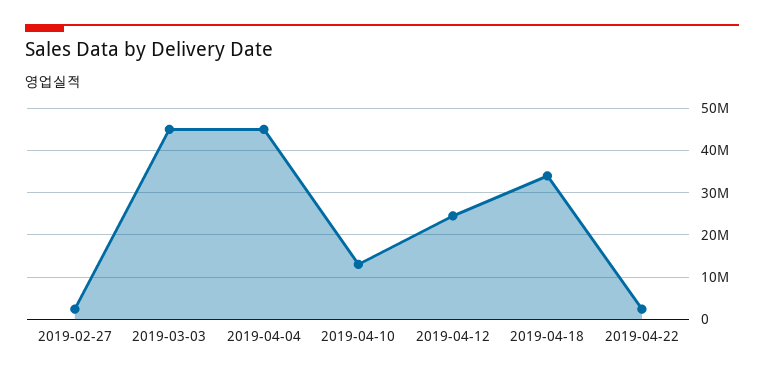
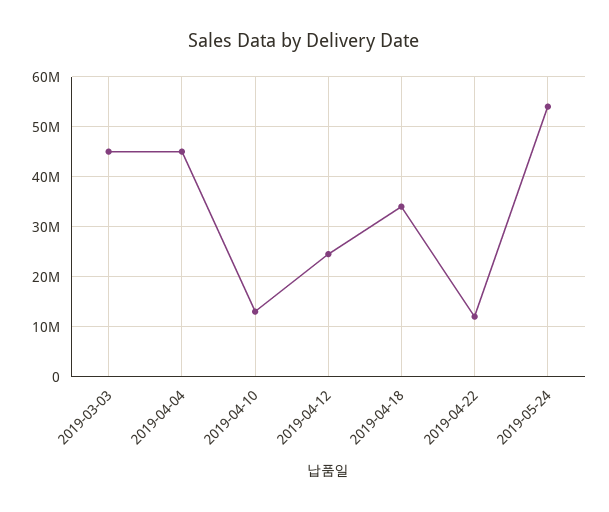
2019-02-27: 2000000 -> none
2019-04-22: 2000000 -> 12000000
2019-05-24: none -> 54000000

